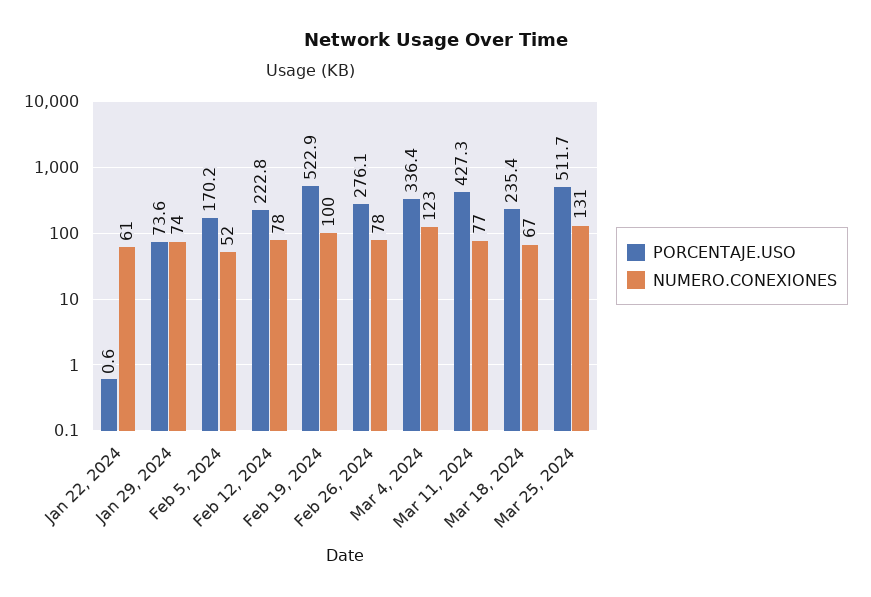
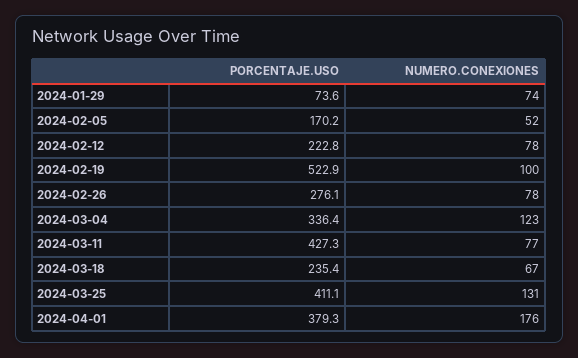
PORCENTAJE.USO, Jan 22, 2024: 0.6 -> none
NUMERO.CONEXIONES, Jan 22, 2024: 61 -> none
PORCENTAJE.USO, Mar 25, 2024: 511.7 -> 411.1
PORCENTAJE.USO, 2024-04-01: none -> 379.3
NUMERO.CONEXIONES, 2024-04-01: none -> 176

